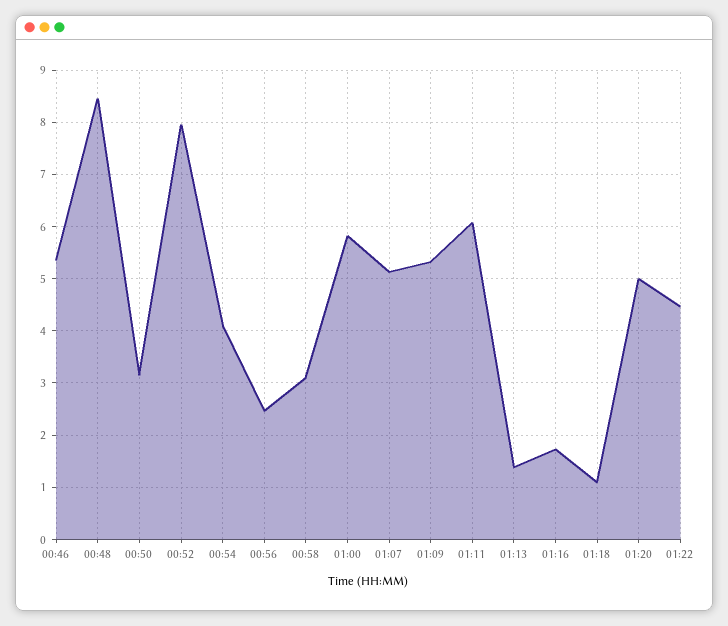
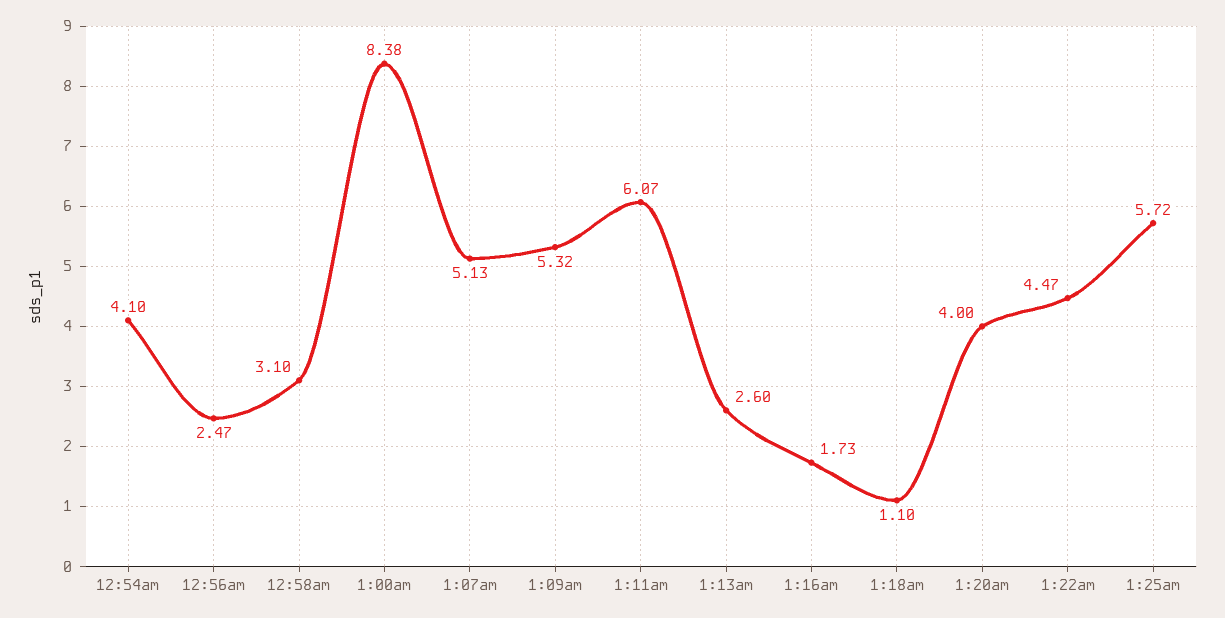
00:46: 5.4 -> none
00:48: 8.4 -> none
00:50: 3.2 -> none
00:52: 8 -> none
01:00: 5.8 -> 8.38
01:13: 1.4 -> 2.6
01:20: 5 -> 4
1:25am: none -> 5.72

